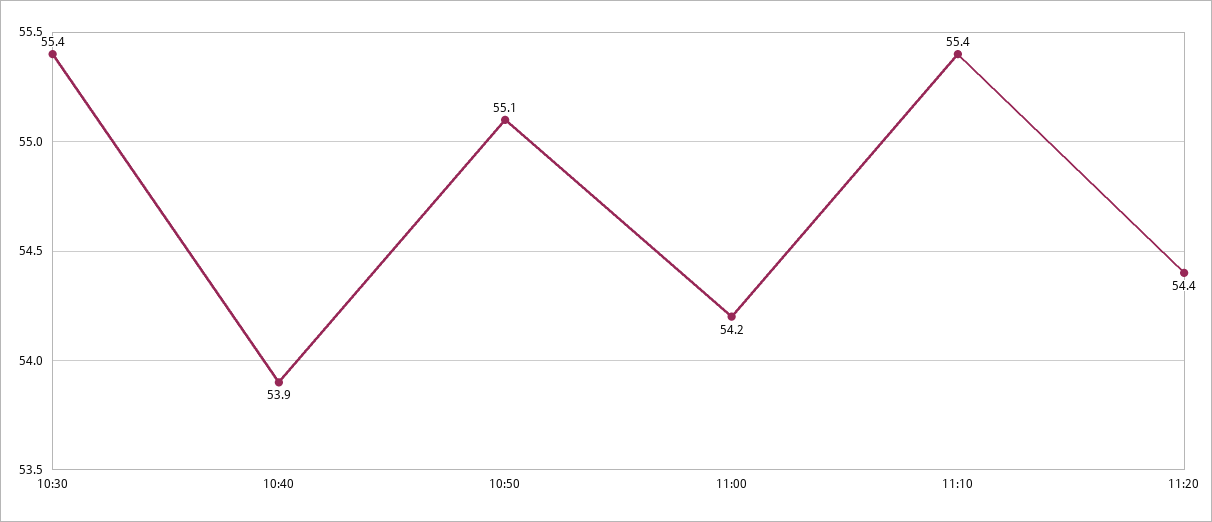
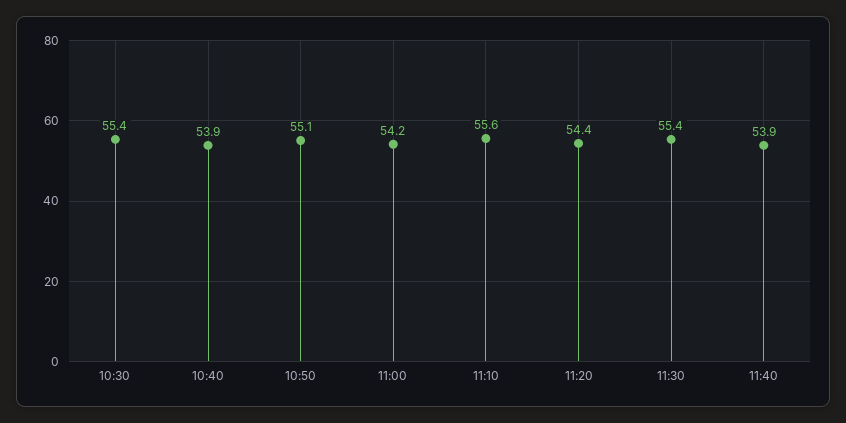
11:10: 55.4 -> 55.6
11:30: none -> 55.4
11:40: none -> 53.9

